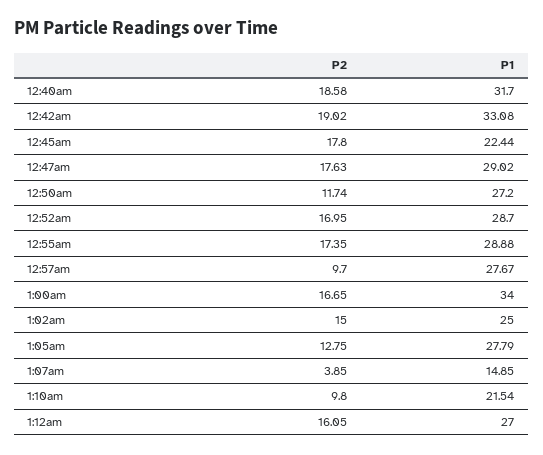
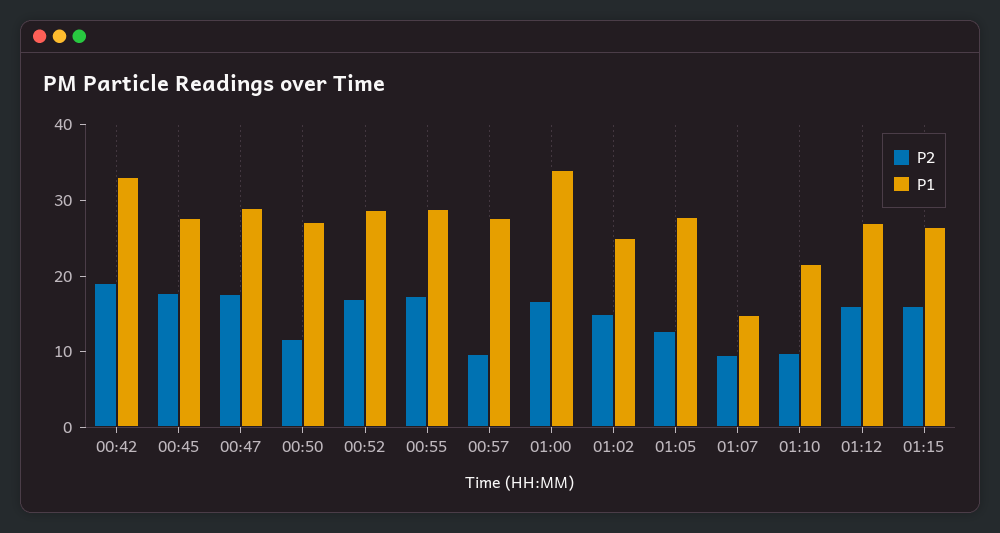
P2, 12:40am: 18.58 -> none
P1, 12:40am: 31.7 -> none
P1, 12:45am: 22.44 -> 28
P2, 1:07am: 3.85 -> 10
P2, 01:15: none -> 16
P1, 01:15: none -> 26

